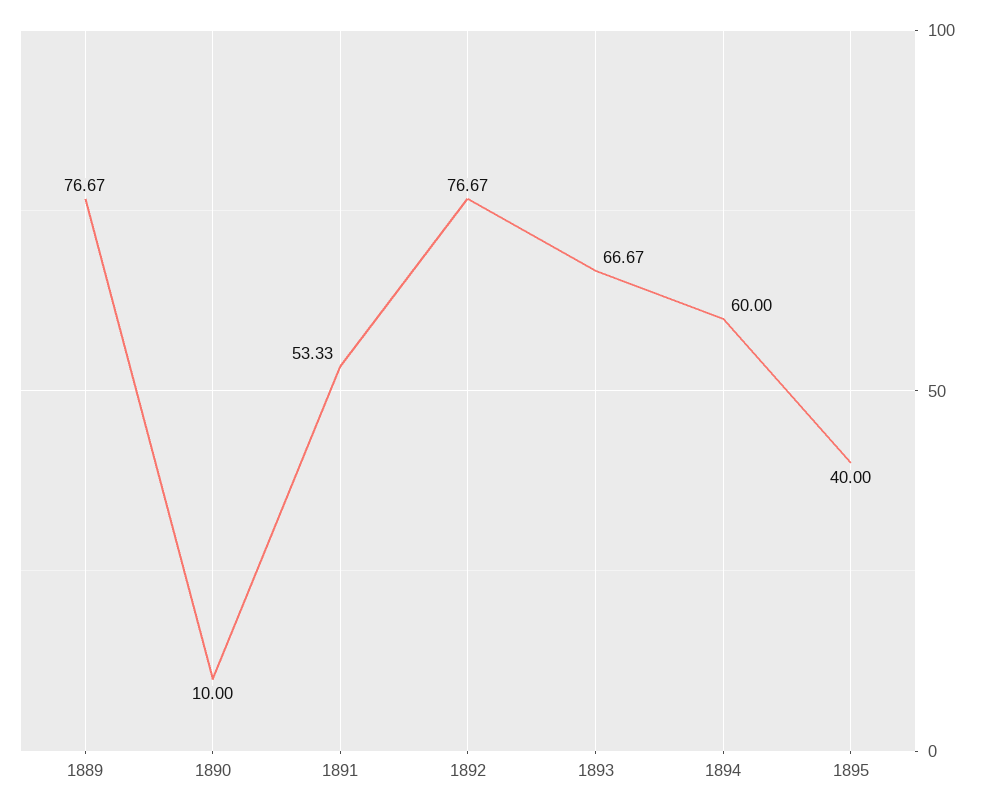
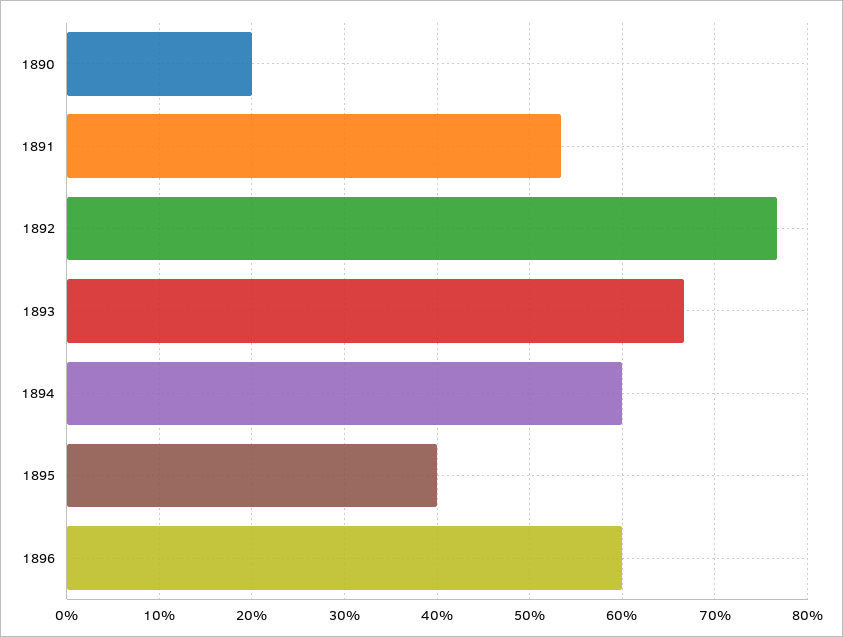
1889: 76.67 -> none
1890: 10 -> 20
1896: none -> 60

